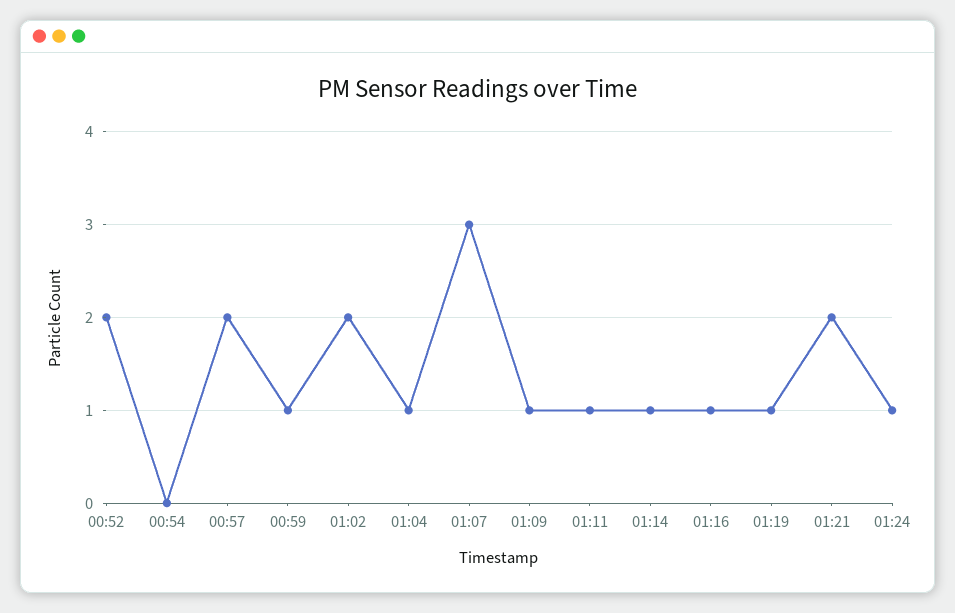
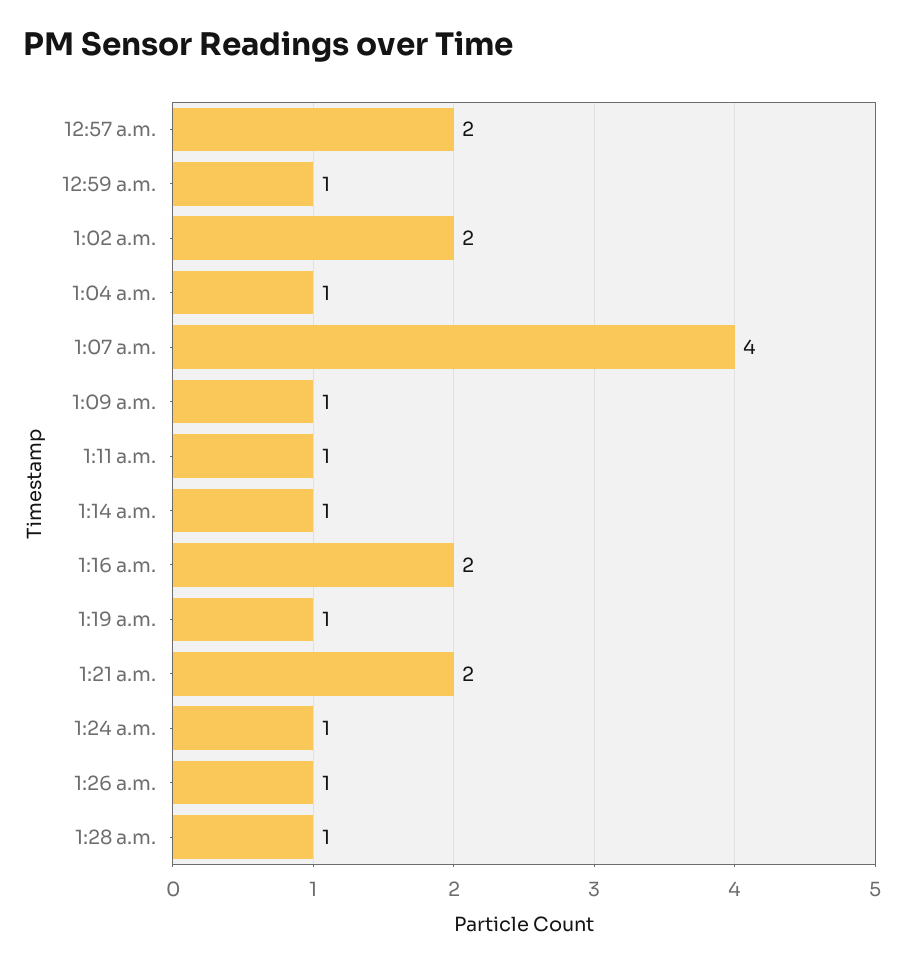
00:52: 2 -> none
00:54: 0 -> none
01:07: 3 -> 4
01:16: 1 -> 2
1:26 a.m.: none -> 1
1:28 a.m.: none -> 1

